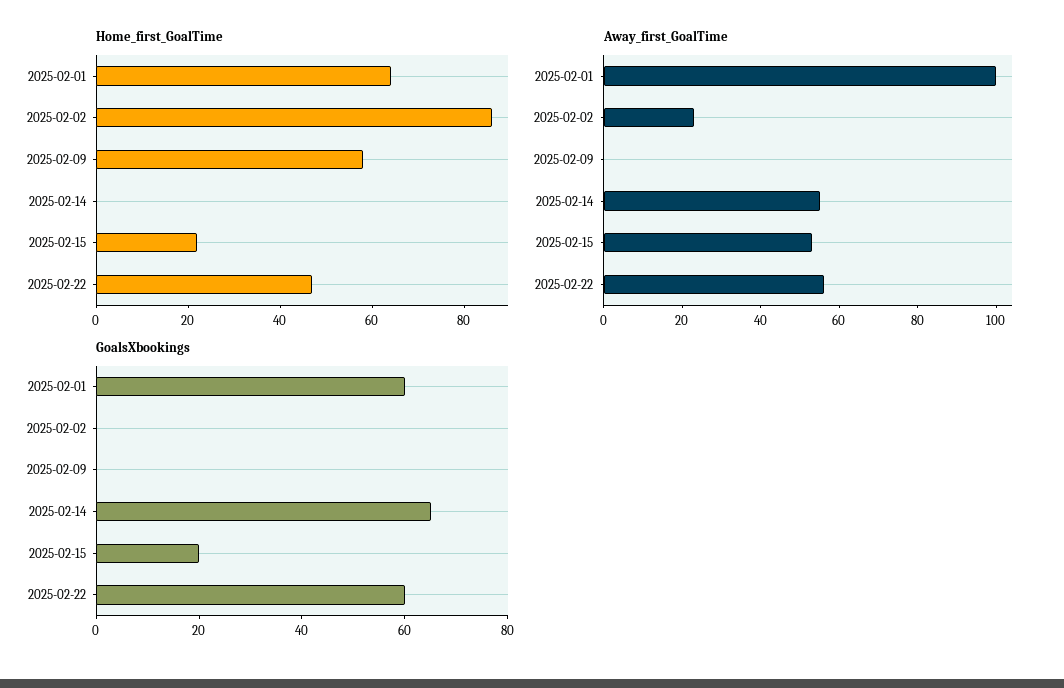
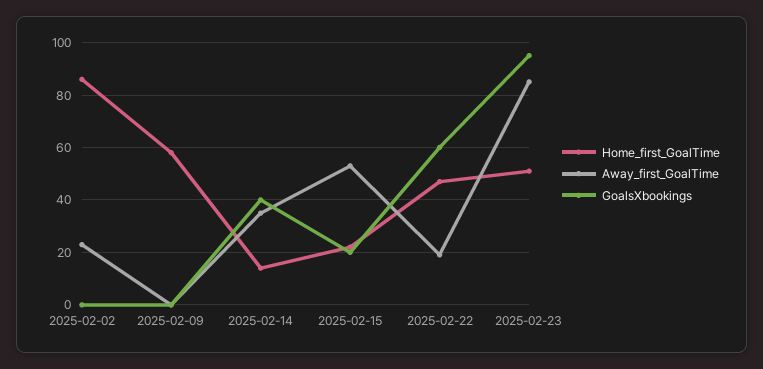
Home_first_GoalTime, 2025-02-01: 65 -> none
Home_first_GoalTime, 2025-02-14: 0 -> 15
Away_first_GoalTime, 2025-02-01: 100 -> none
Away_first_GoalTime, 2025-02-14: 55 -> 35
Away_first_GoalTime, 2025-02-22: 55 -> 20
GoalsXbookings, 2025-02-01: 60 -> none
GoalsXbookings, 2025-02-14: 65 -> 40
Home_first_GoalTime, 2025-02-23: none -> 50
Away_first_GoalTime, 2025-02-23: none -> 85
GoalsXbookings, 2025-02-23: none -> 95

